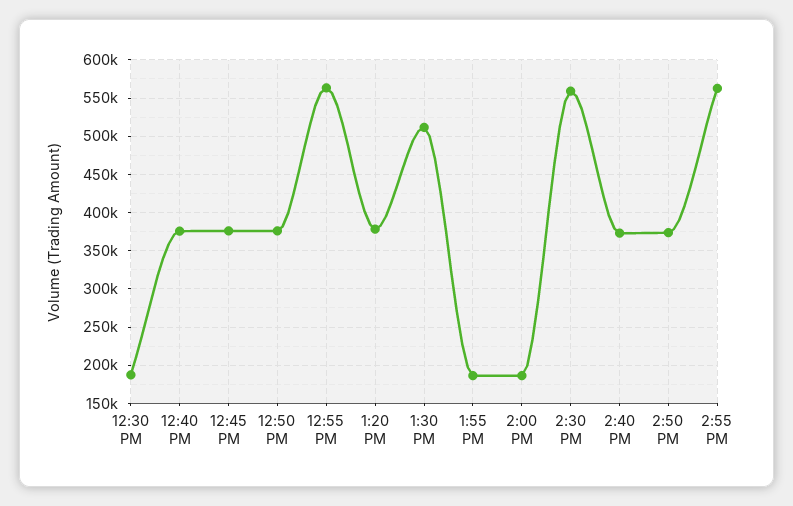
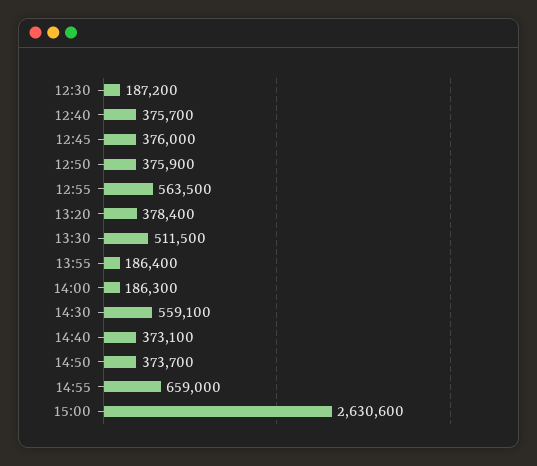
2:55 PM: 560000 -> 659000
15:00: none -> 2630600

